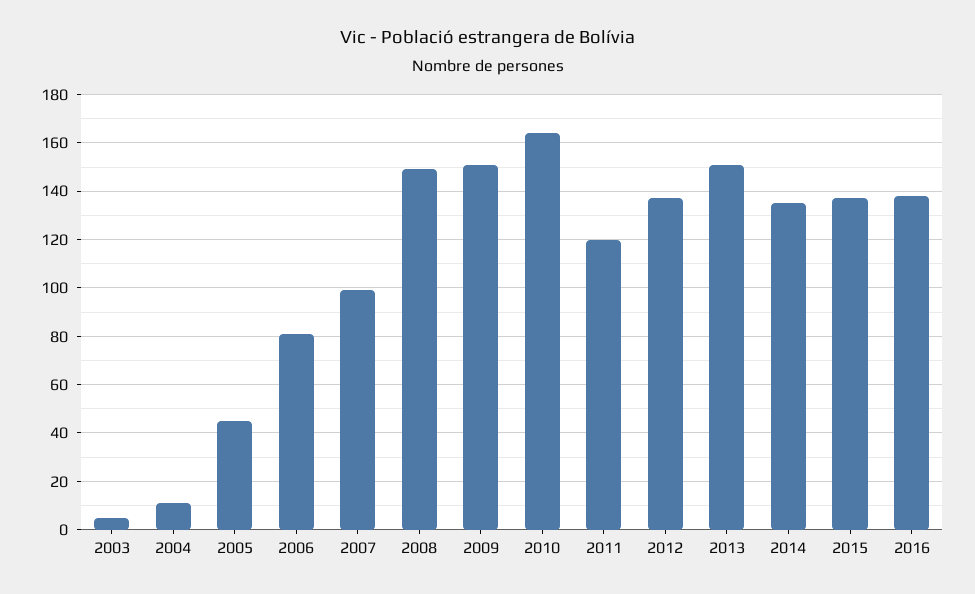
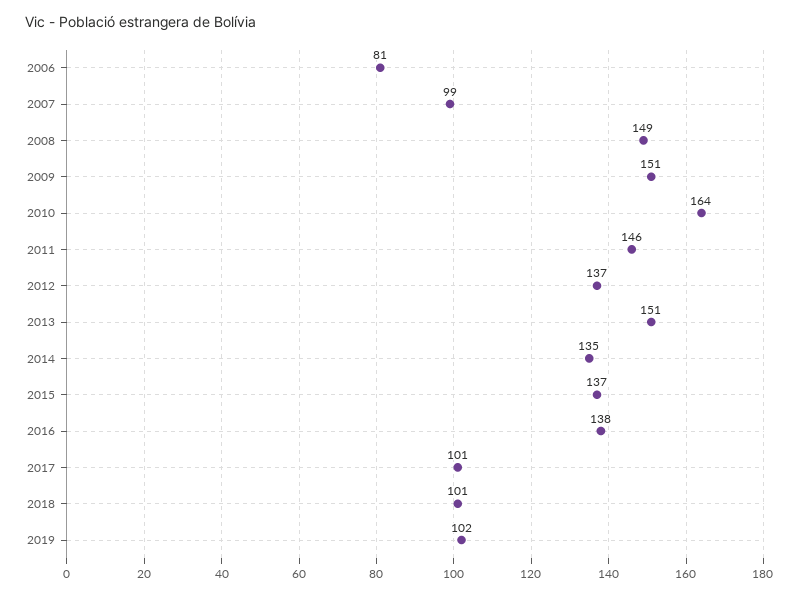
2003: 5 -> none
2004: 10 -> none
2005: 45 -> none
2011: 120 -> 146
2017: none -> 101
2018: none -> 101
2019: none -> 102

